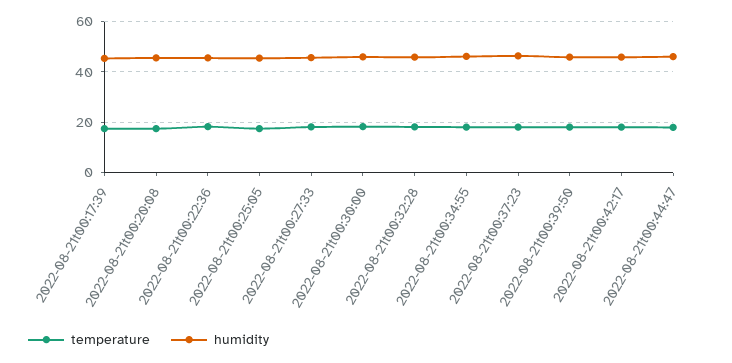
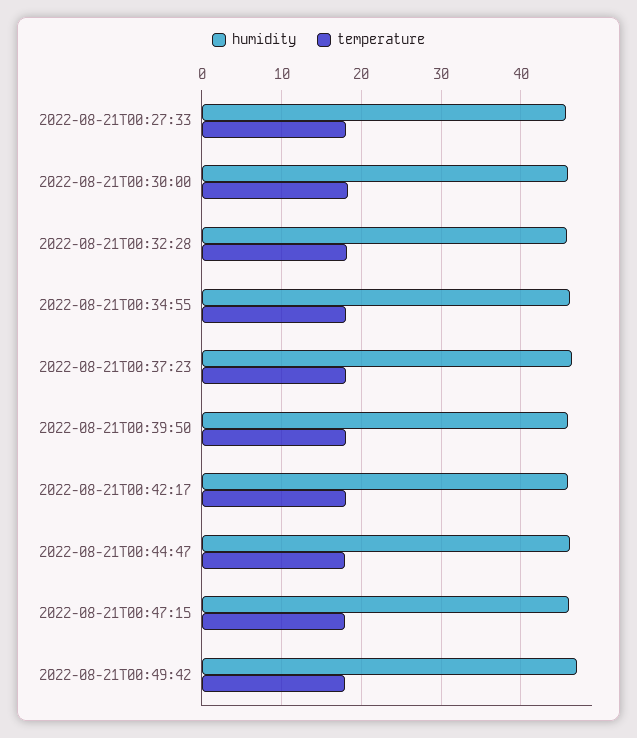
temperature, 2022-08-21t00:17:39: 17.5 -> none
humidity, 2022-08-21t00:17:39: 45 -> none
temperature, 2022-08-21t00:20:08: 17.5 -> none
humidity, 2022-08-21t00:20:08: 45 -> none
temperature, 2022-08-21t00:22:36: 17.5 -> none
humidity, 2022-08-21t00:22:36: 45 -> none
temperature, 2022-08-21t00:25:05: 17.5 -> none
humidity, 2022-08-21t00:25:05: 45 -> none
humidity, 2022-08-21T00:47:15: none -> 46
temperature, 2022-08-21T00:47:15: none -> 18
humidity, 2022-08-21T00:49:42: none -> 47
temperature, 2022-08-21T00:49:42: none -> 18

